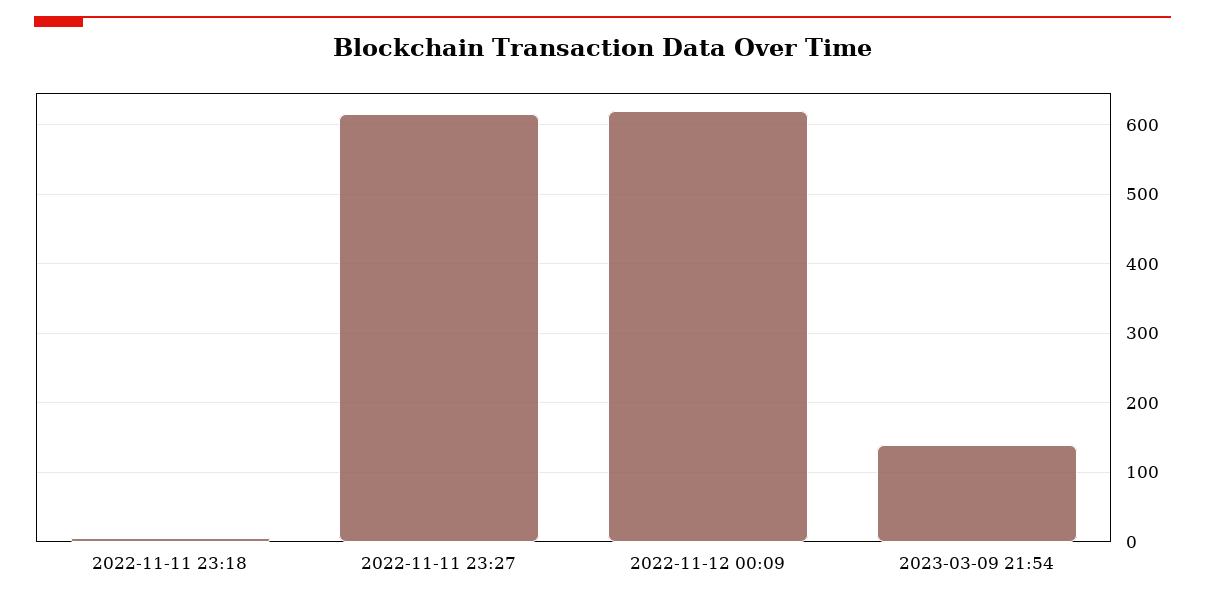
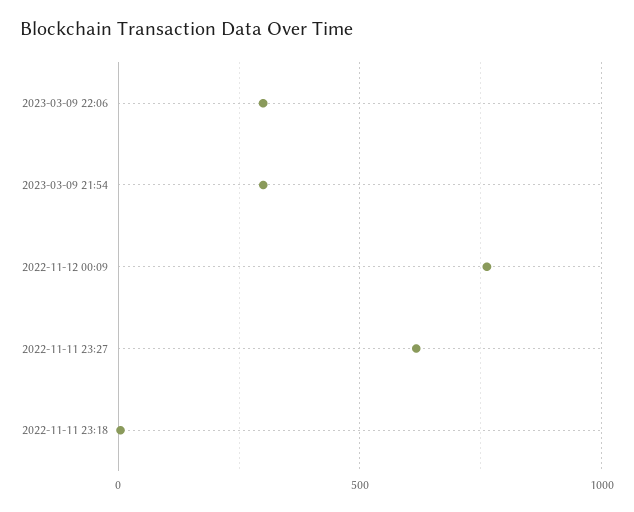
2022-11-12 00:09: 620 -> 750
2023-03-09 21:54: 140 -> 300
2023-03-09 22:06: none -> 300

